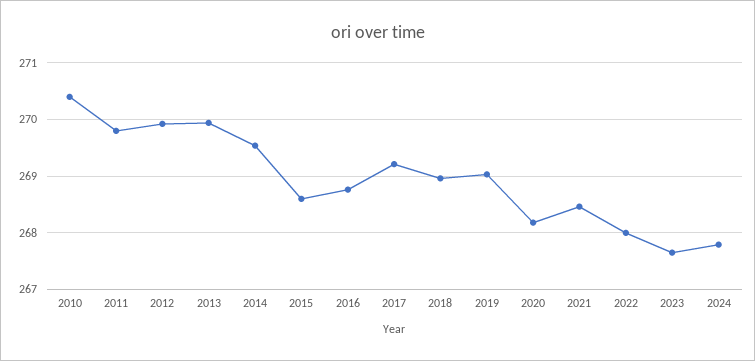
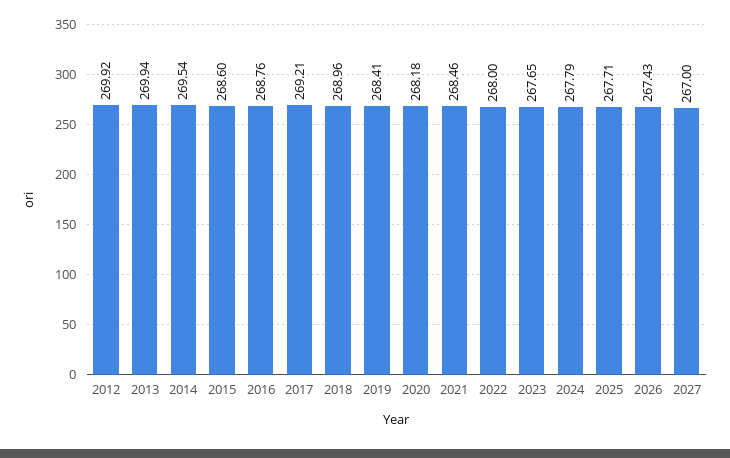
2010: 270.4 -> none
2011: 269.8 -> none
2019: 269 -> 268.41
2025: none -> 267.71
2026: none -> 267.43
2027: none -> 267

